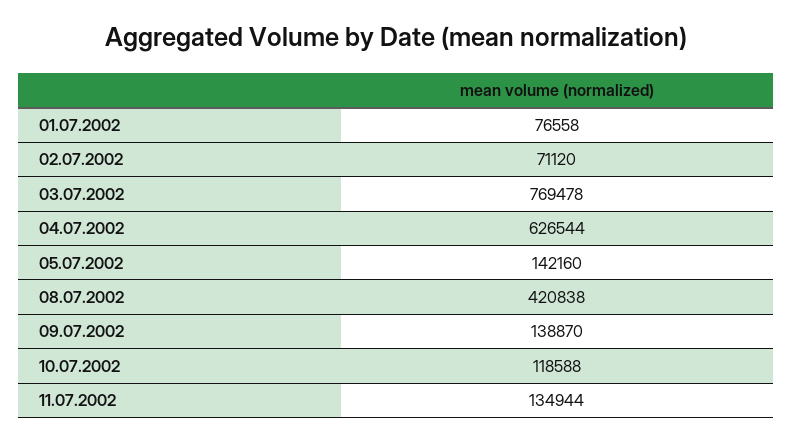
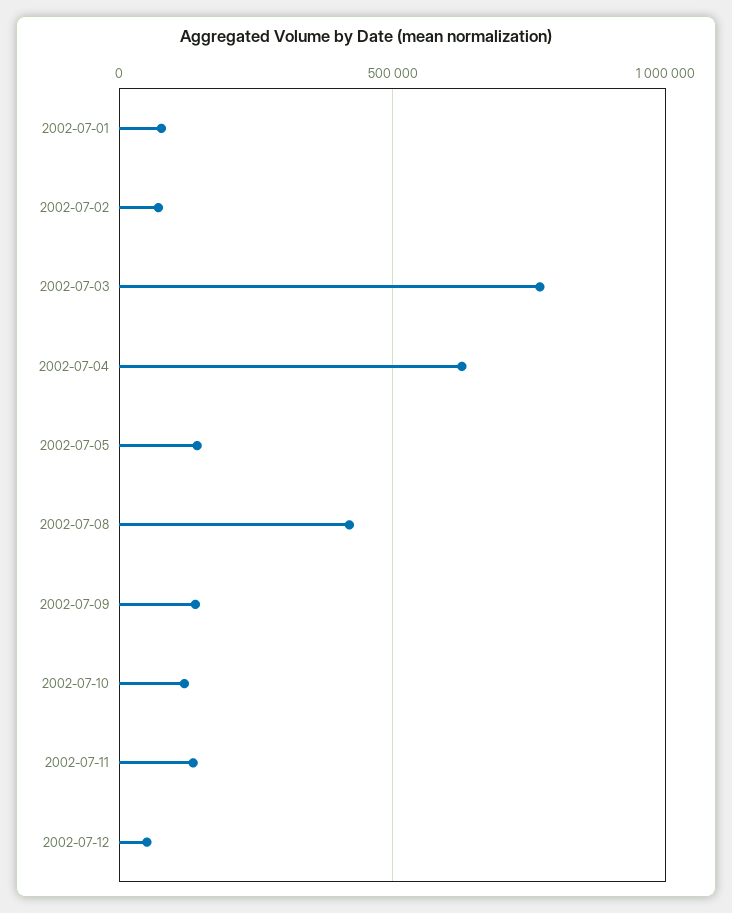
2002-07-12: none -> 50000

